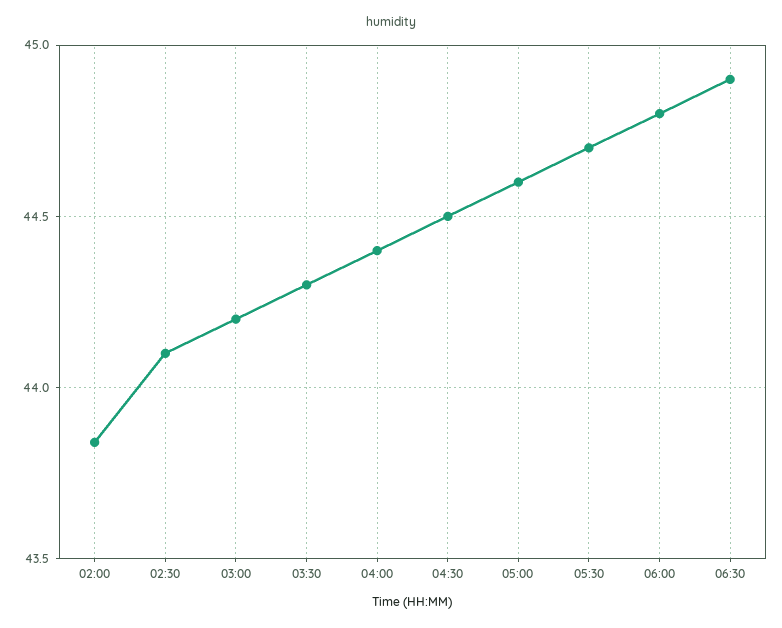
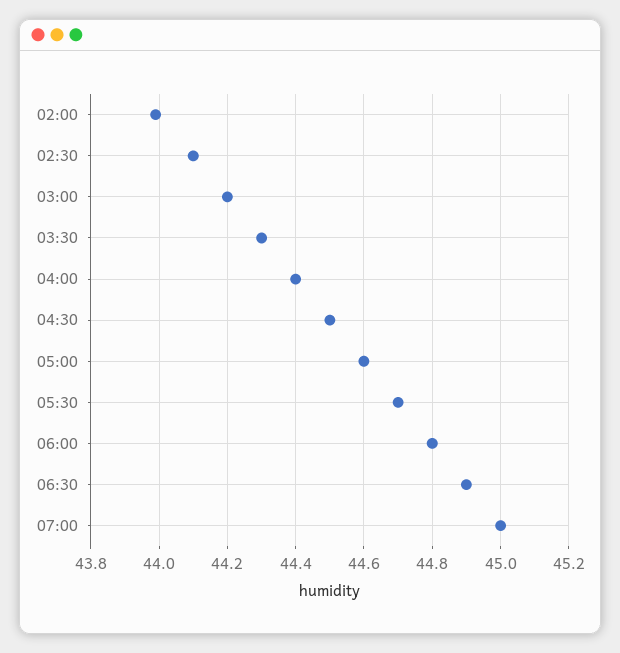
02:00: 43.85 -> 44
07:00: none -> 45

